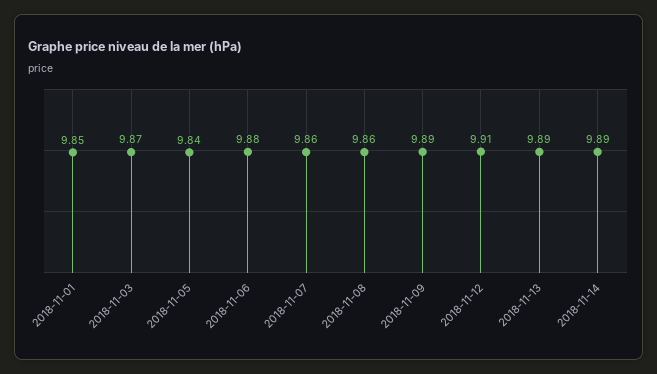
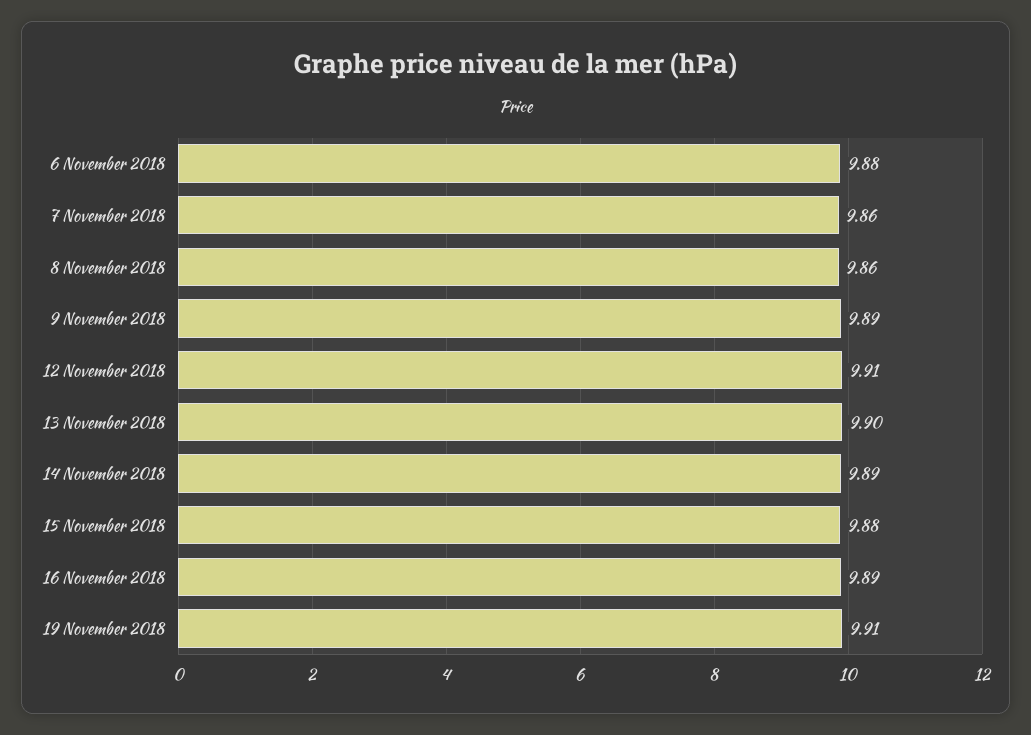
2018-11-01: 9.85 -> none
2018-11-03: 9.87 -> none
2018-11-05: 9.84 -> none
2018-11-13: 9.89 -> 9.9
15 November 2018: none -> 9.88
16 November 2018: none -> 9.89
19 November 2018: none -> 9.91

